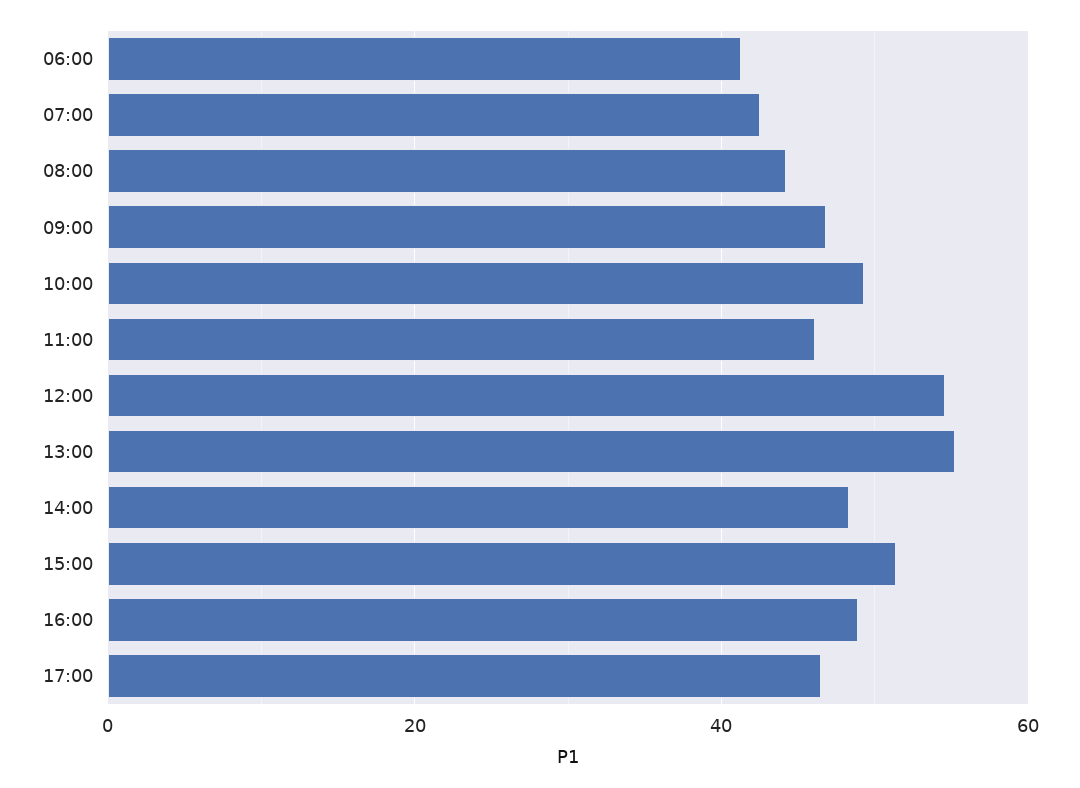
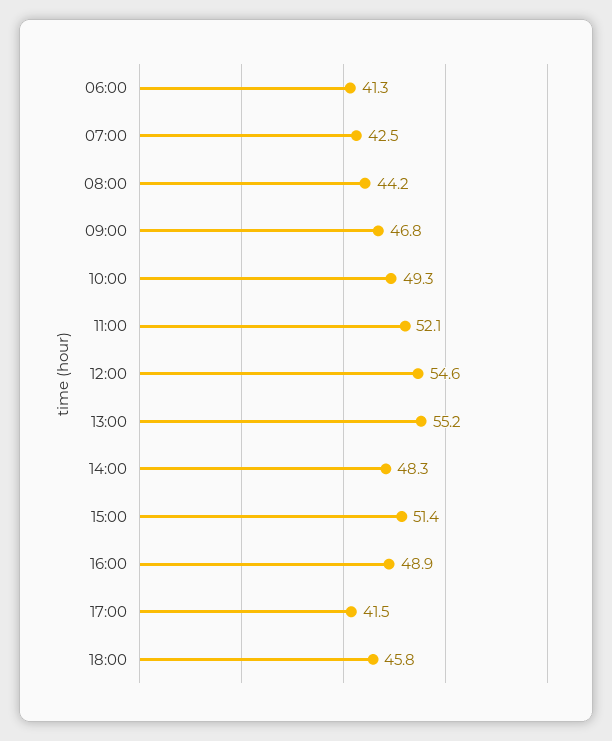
11:00: 46 -> 52.1
17:00: 46 -> 41.5
18:00: none -> 45.8

